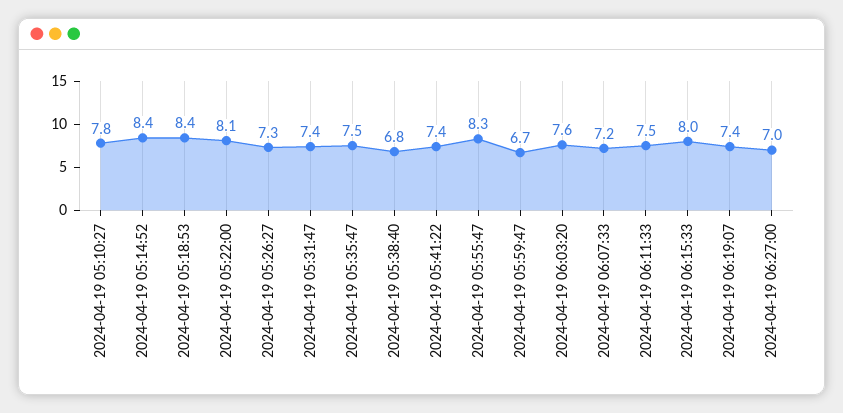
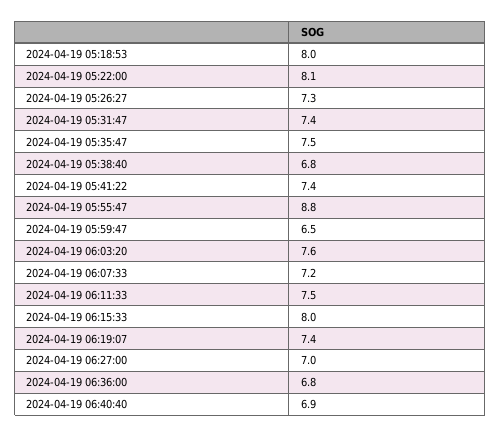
2024-04-19 05:10:27: 7.8 -> none
2024-04-19 05:14:52: 8.4 -> none
2024-04-19 05:18:53: 8.4 -> 8
2024-04-19 05:55:47: 8.3 -> 8.8
2024-04-19 05:59:47: 6.7 -> 6.5
2024-04-19 06:36:00: none -> 6.8
2024-04-19 06:40:40: none -> 6.9

